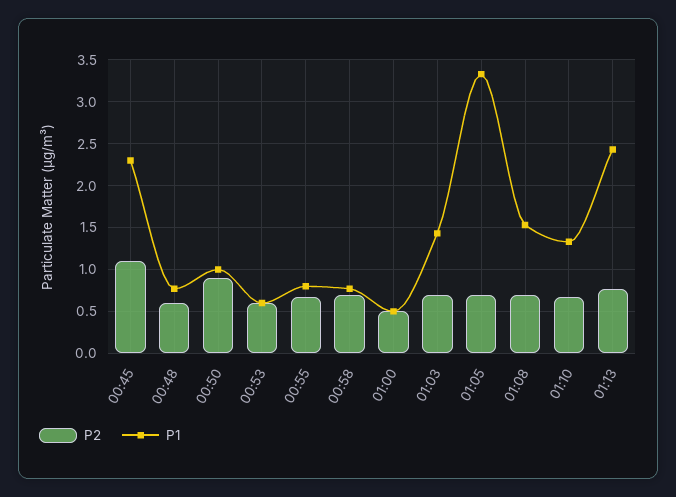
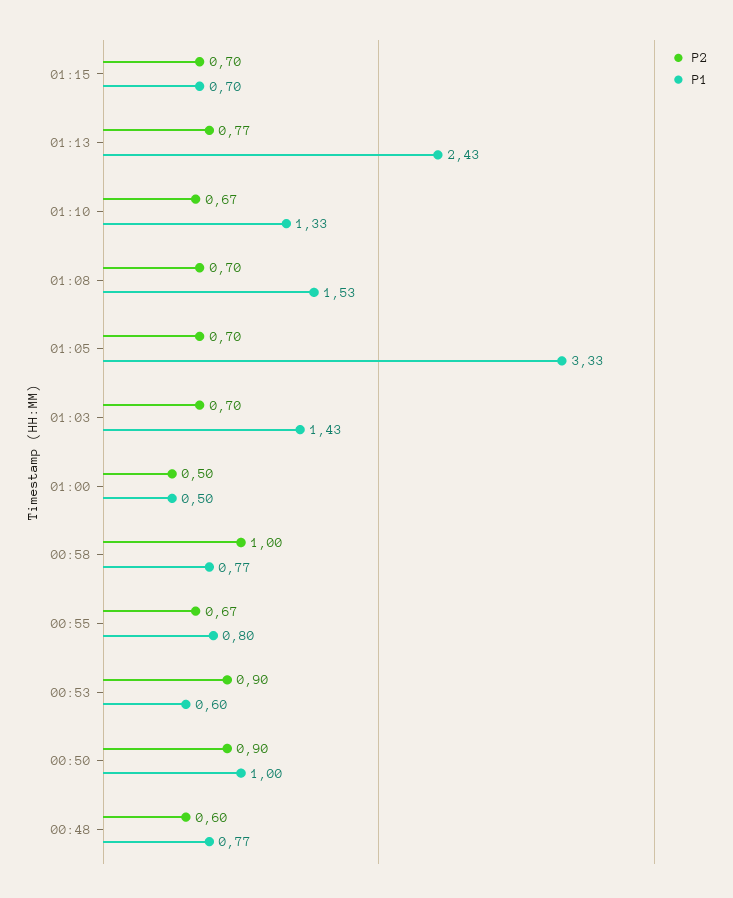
P2, 00:45: 1.1 -> none
P1, 00:45: 2.3 -> none
P2, 00:53: 0.6 -> 0.9
P2, 00:58: 0.7 -> 1
P2, 01:15: none -> 0.7
P1, 01:15: none -> 0.7

